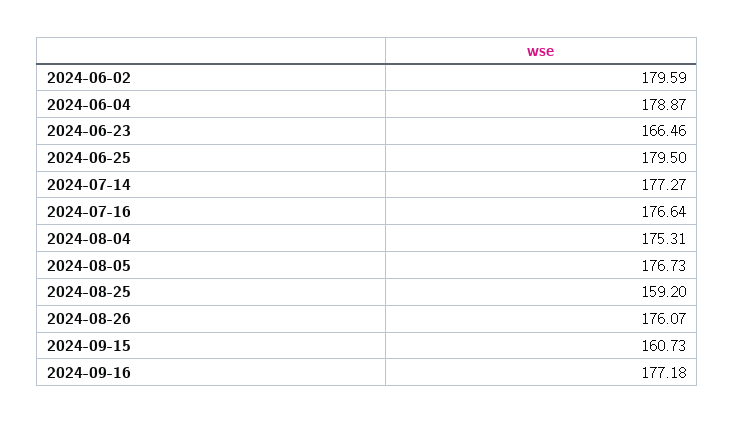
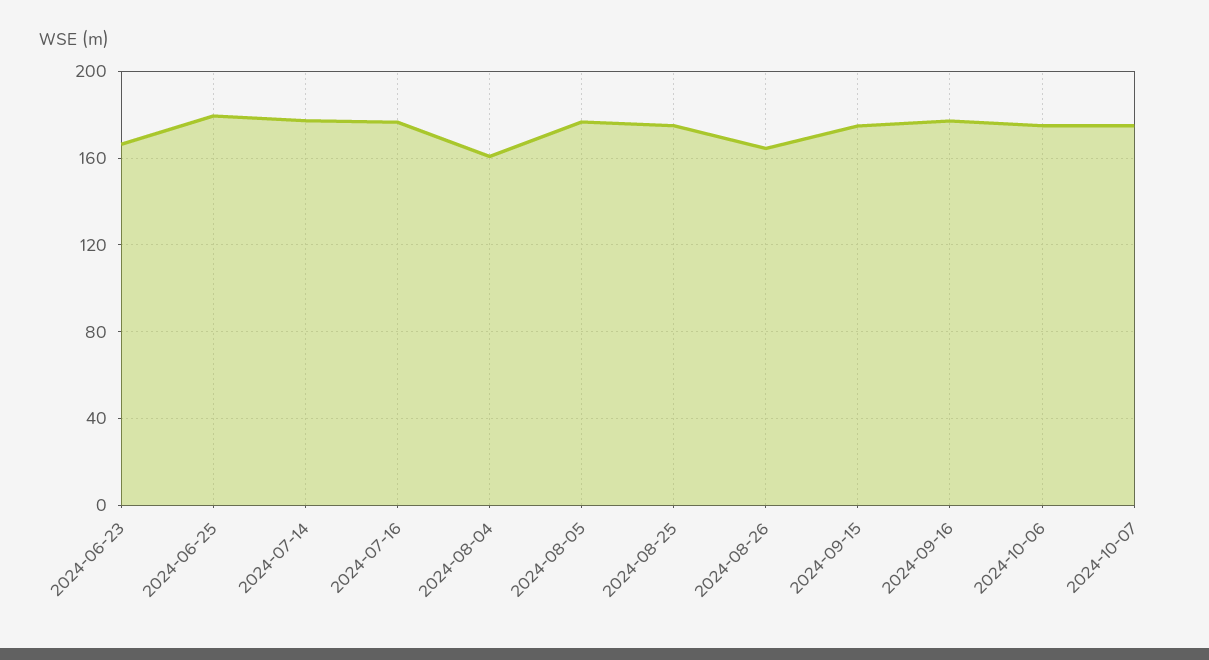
2024-06-02: 179.59 -> none
2024-06-04: 178.87 -> none
2024-08-04: 175.31 -> 160
2024-08-25: 159.2 -> 175
2024-08-26: 176.07 -> 165
2024-09-15: 160.73 -> 175
2024-10-06: none -> 175
2024-10-07: none -> 175

